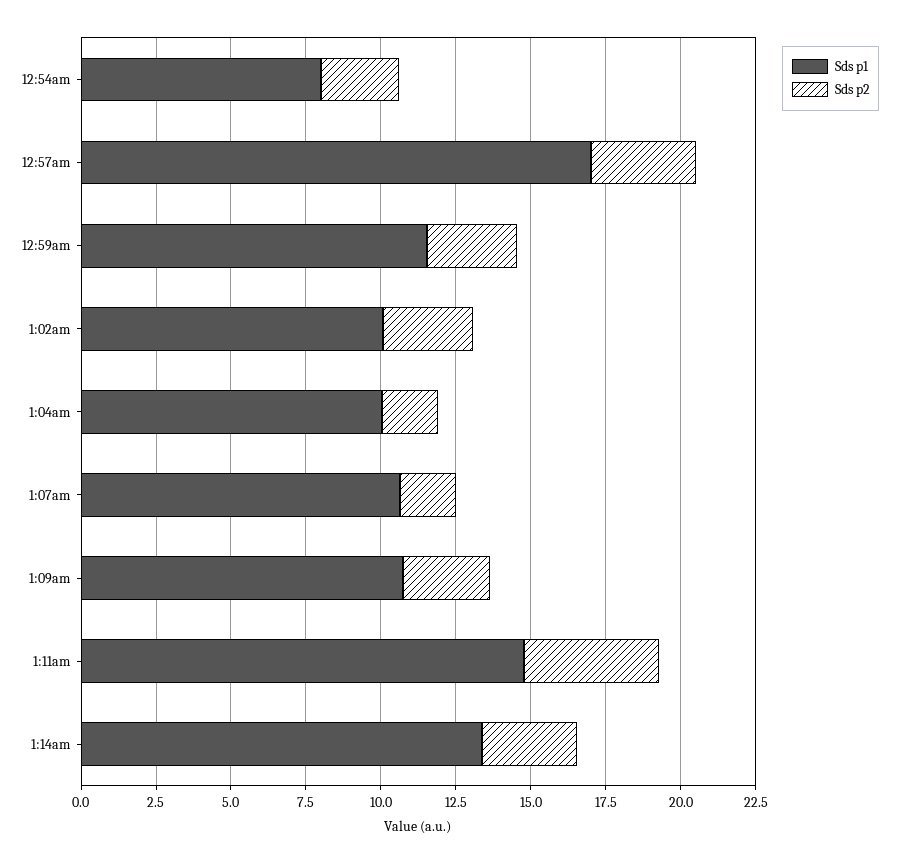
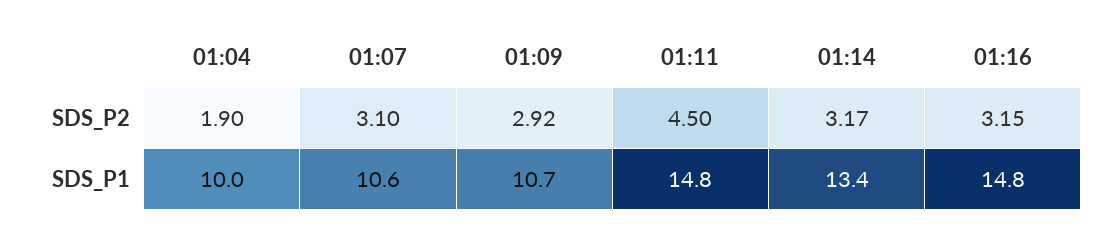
Sds p1, 12:54am: 8 -> none
Sds p2, 12:54am: 2.5 -> none
Sds p1, 12:57am: 17 -> none
Sds p2, 12:57am: 3.5 -> none
Sds p1, 12:59am: 11.5 -> none
Sds p2, 12:59am: 3 -> none
Sds p1, 1:02am: 10 -> none
Sds p2, 1:02am: 3 -> none
Sds p2, 1:07am: 2 -> 3.1
Sds p2, 01:16: none -> 3.15
Sds p1, 01:16: none -> 14.8

